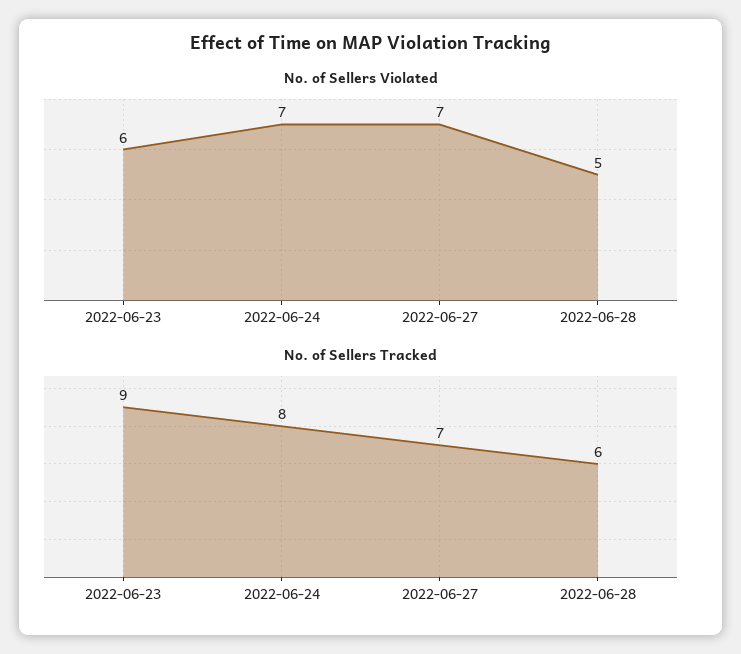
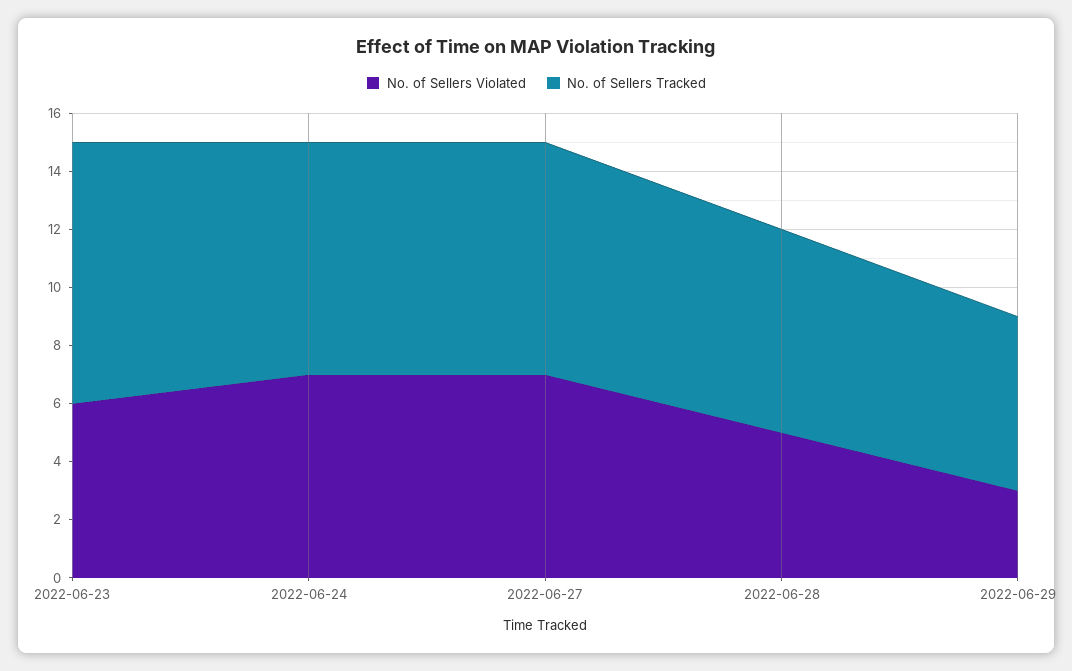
No. of Sellers Tracked, 2022-06-27: 7 -> 8
No. of Sellers Tracked, 2022-06-28: 6 -> 7
No. of Sellers Violated, 2022-06-29: none -> 3
No. of Sellers Tracked, 2022-06-29: none -> 6

